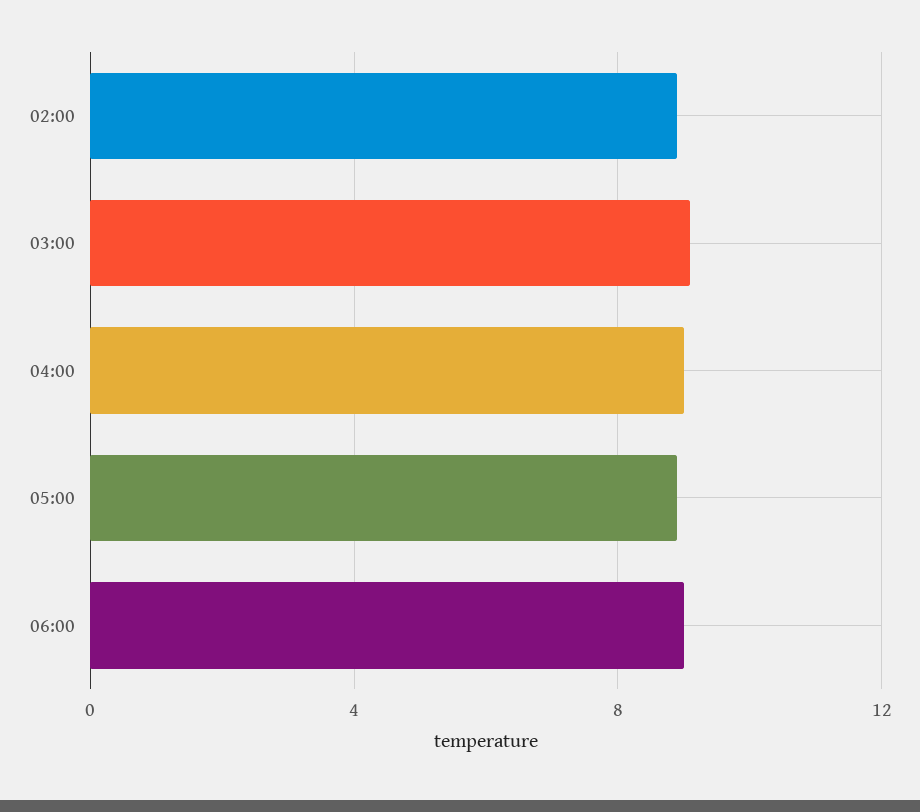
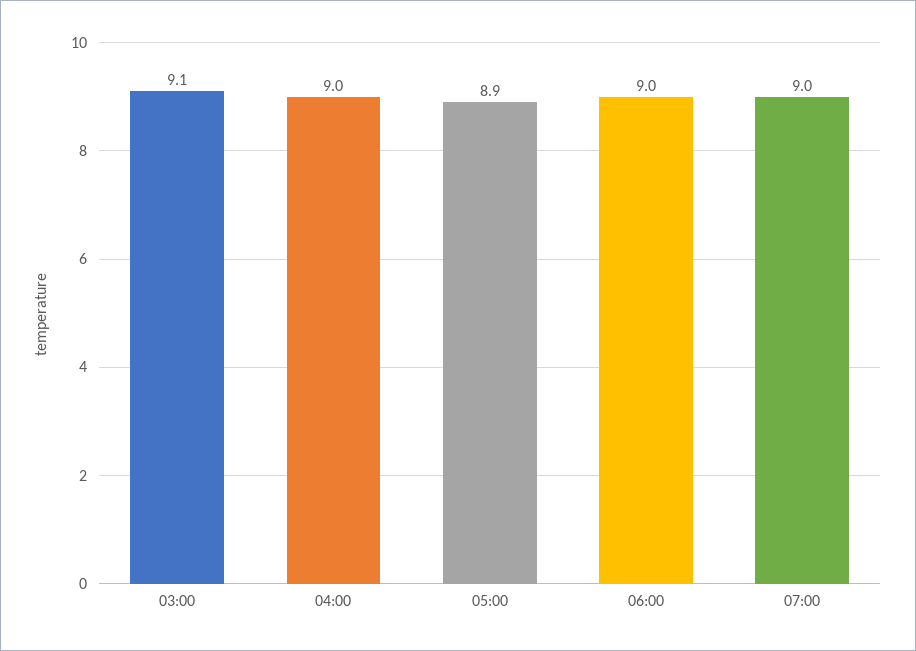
02:00: 9 -> none
07:00: none -> 9

